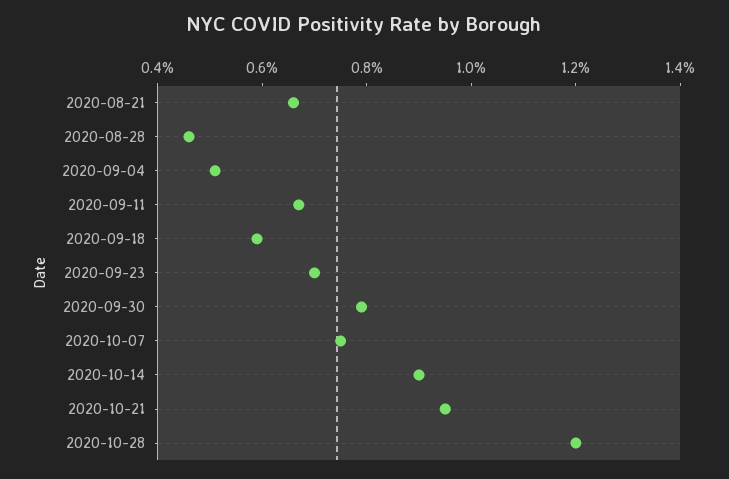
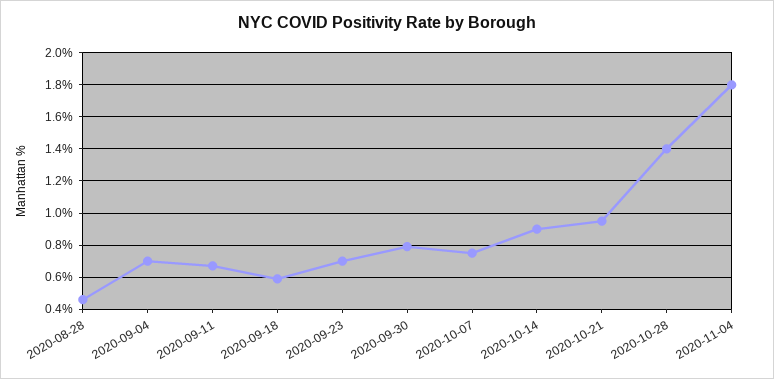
2020-08-21: 0.65 -> none
2020-09-04: 0.5 -> 0.7
2020-10-28: 1.2 -> 1.4
2020-11-04: none -> 1.8

